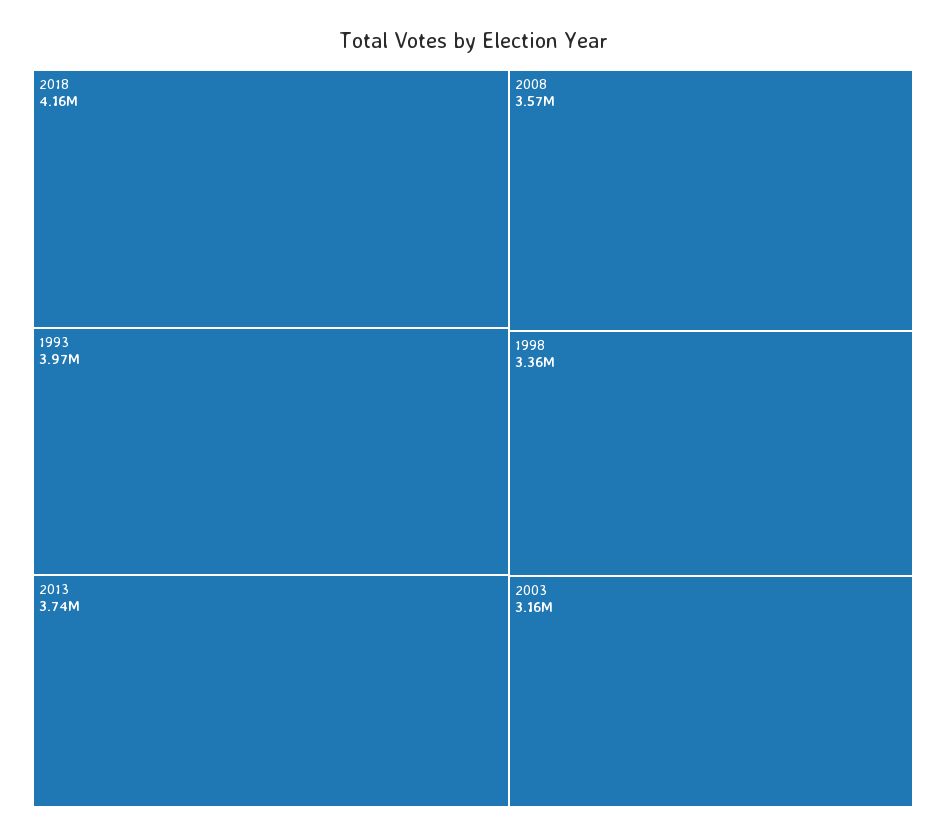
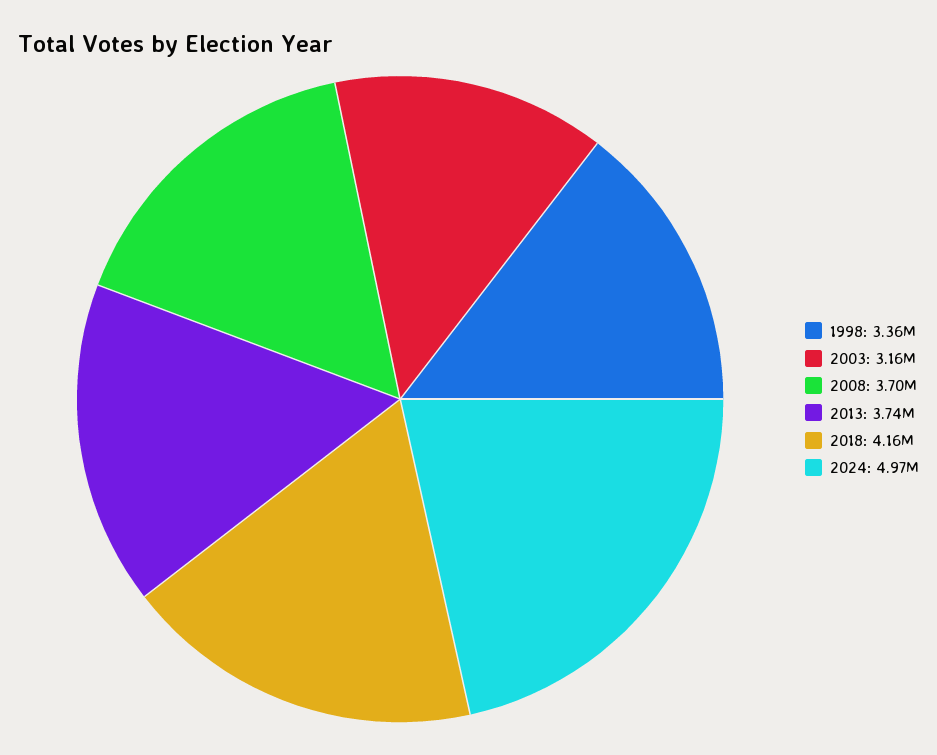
1993: 3970000 -> none
2008: 3570000 -> 3700000
2024: none -> 4970000

